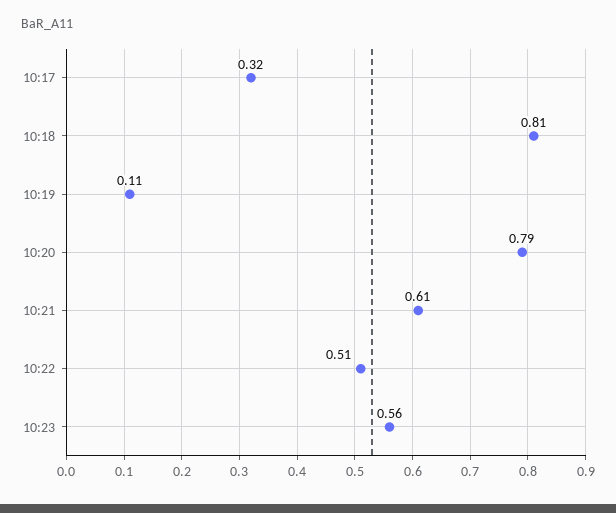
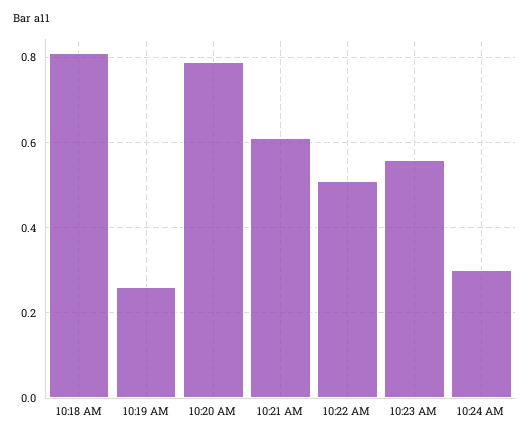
10:17: 0.32 -> none
10:19: 0.11 -> 0.25
10:24 AM: none -> 0.3

